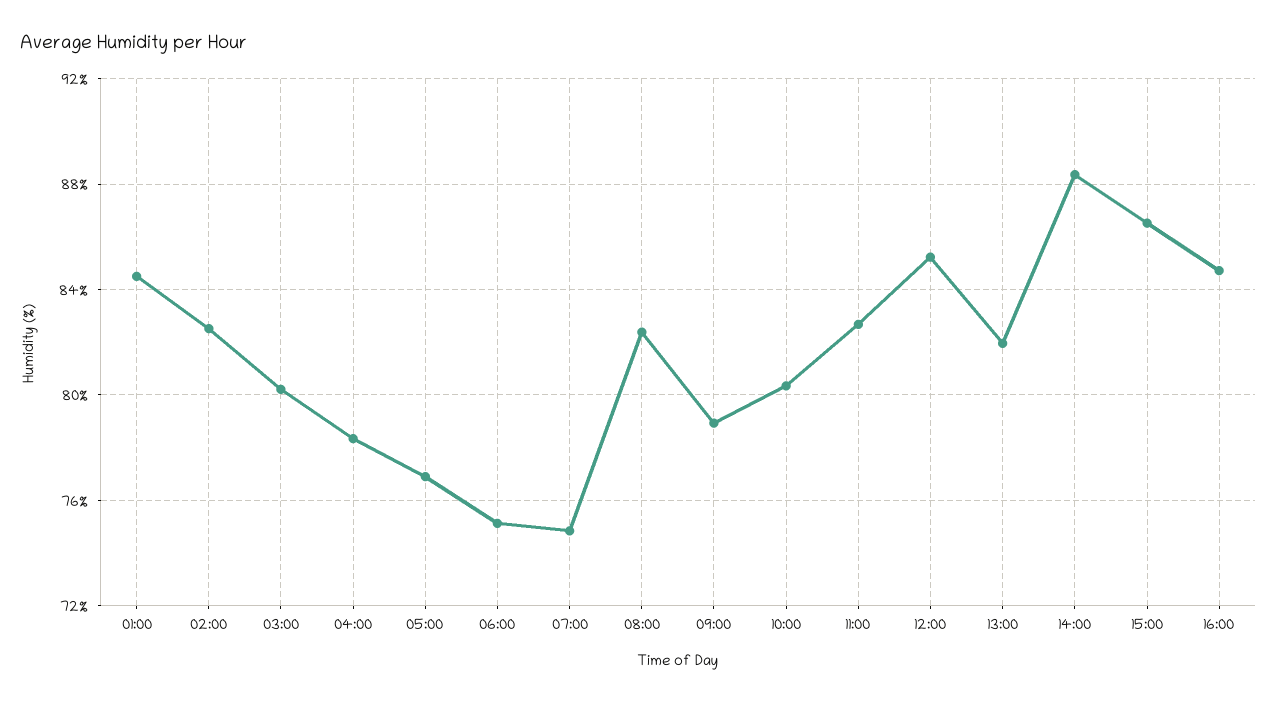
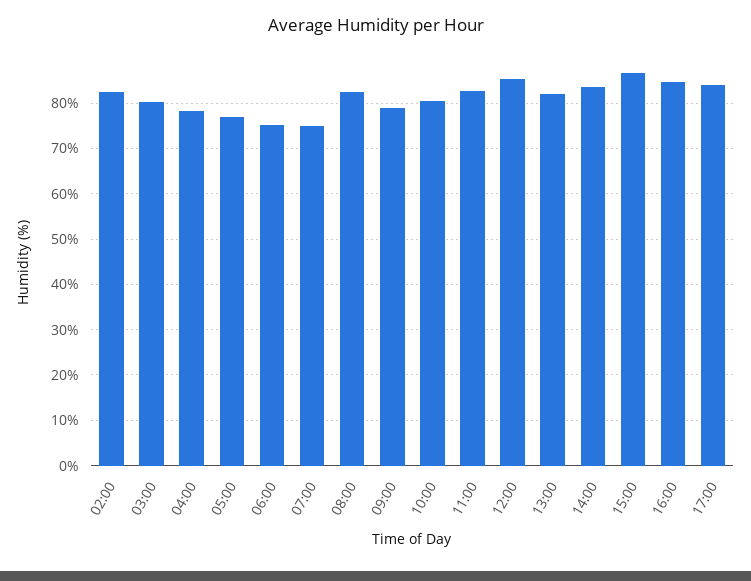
01:00: 84.5 -> none
14:00: 88.5 -> 84
17:00: none -> 84

